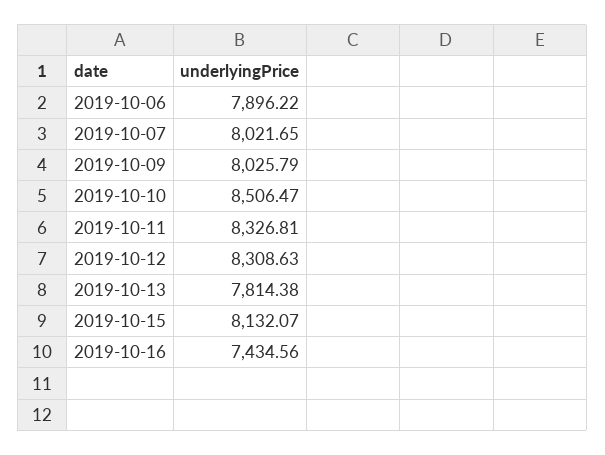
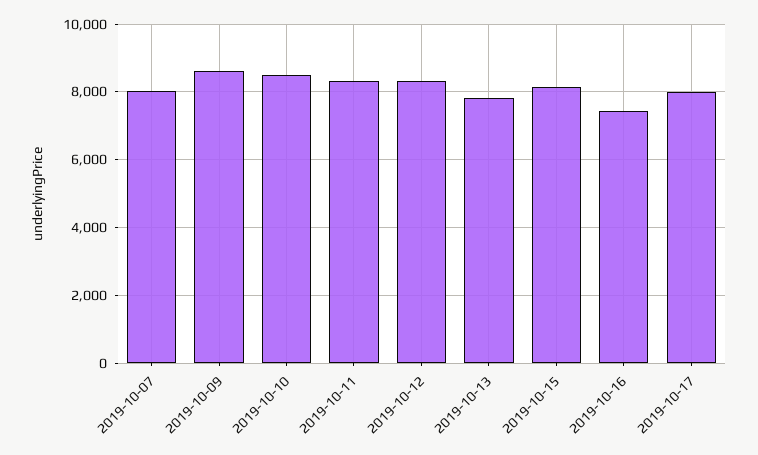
2019-10-06: 7896.22 -> none
2019-10-09: 8025.79 -> 8600
2019-10-17: none -> 8000

